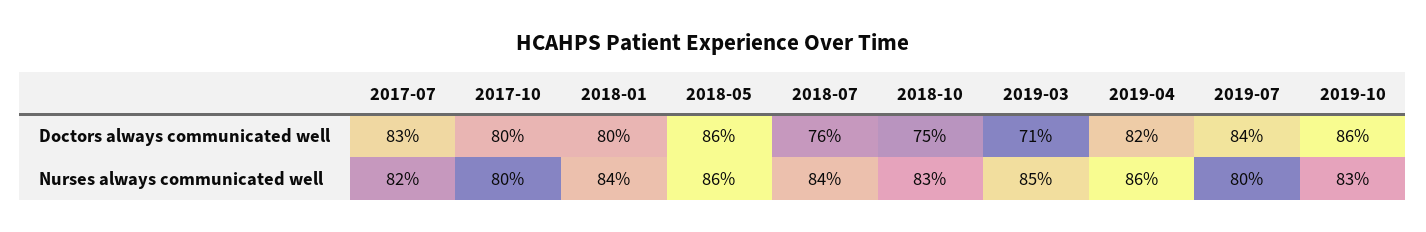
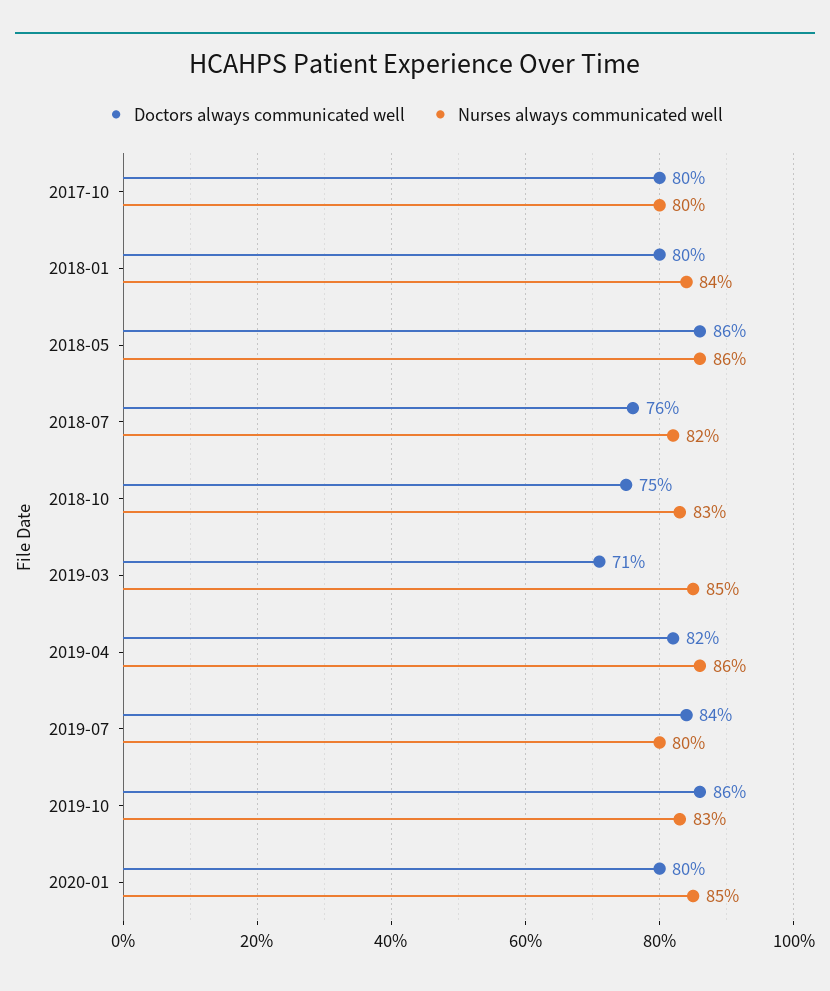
Doctors always communicated well, 2017-07: 83 -> none
Nurses always communicated well, 2017-07: 82 -> none
Nurses always communicated well, 2018-07: 84 -> 82
Doctors always communicated well, 2020-01: none -> 80
Nurses always communicated well, 2020-01: none -> 85

